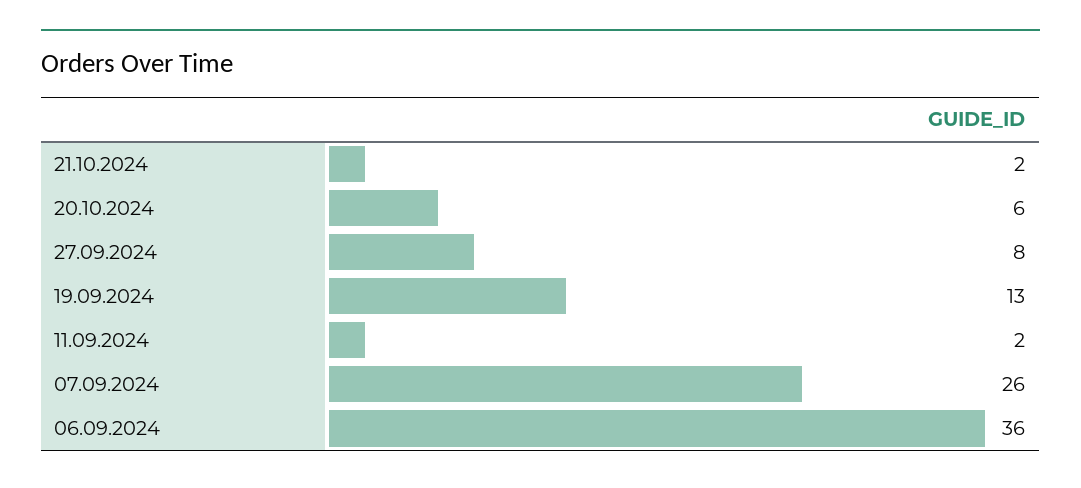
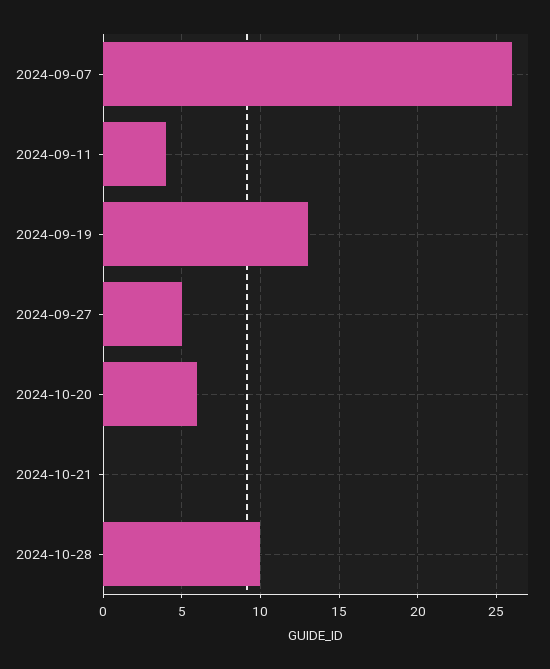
21.10.2024: 2 -> 0
27.09.2024: 8 -> 5
11.09.2024: 2 -> 4
06.09.2024: 36 -> none
2024-10-28: none -> 10

